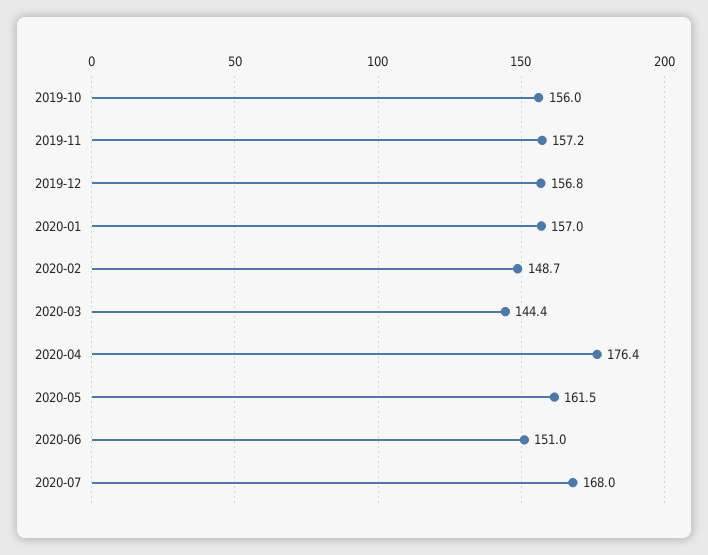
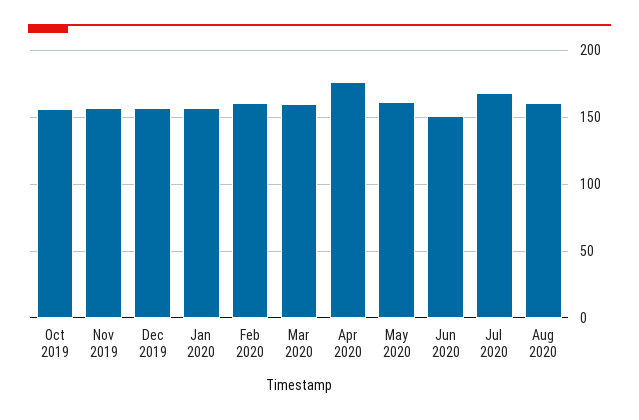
2020-02: 148.7 -> 160
2020-03: 144.4 -> 160
Aug 2020: none -> 160

